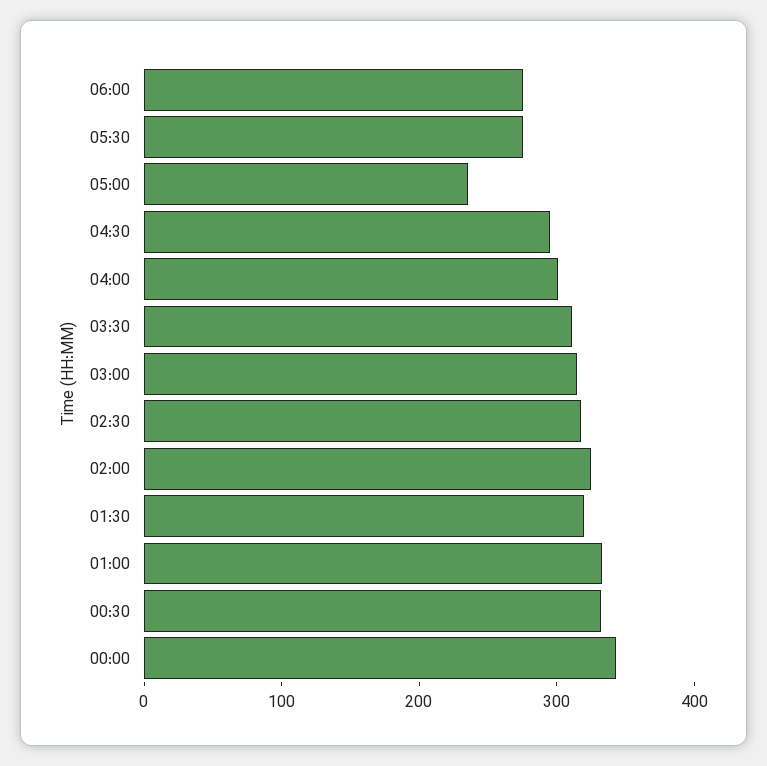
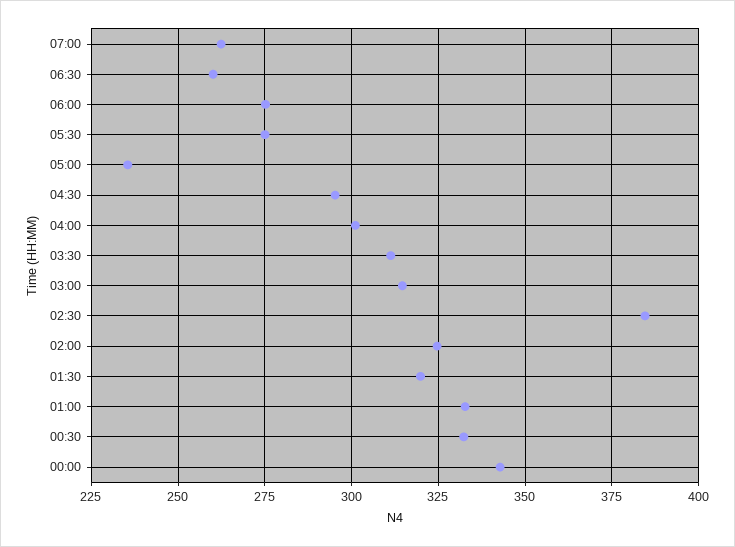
02:30: 320 -> 385
07:00: none -> 262.5
06:30: none -> 260

